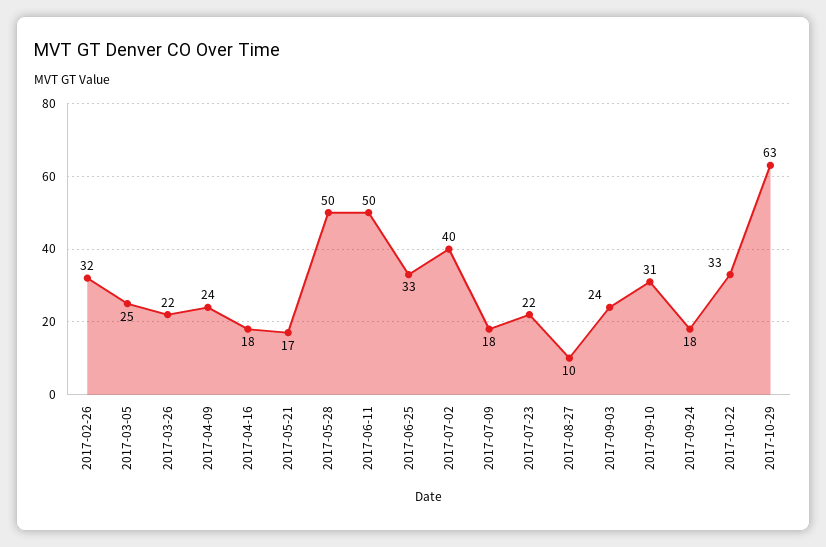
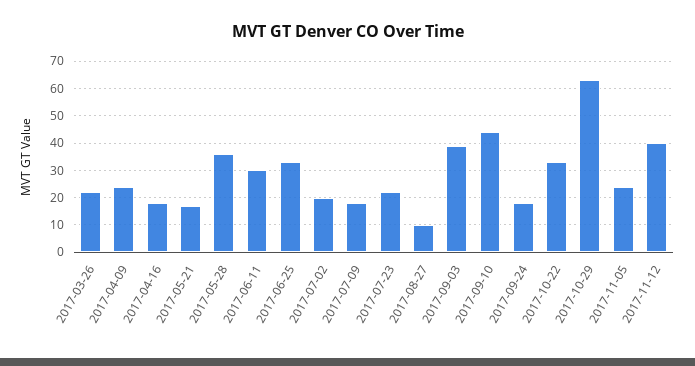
2017-02-26: 32 -> none
2017-03-05: 25 -> none
2017-05-28: 50 -> 35
2017-06-11: 50 -> 30
2017-07-02: 40 -> 20
2017-09-03: 24 -> 40
2017-09-10: 31 -> 45
2017-11-05: none -> 25
2017-11-12: none -> 40

